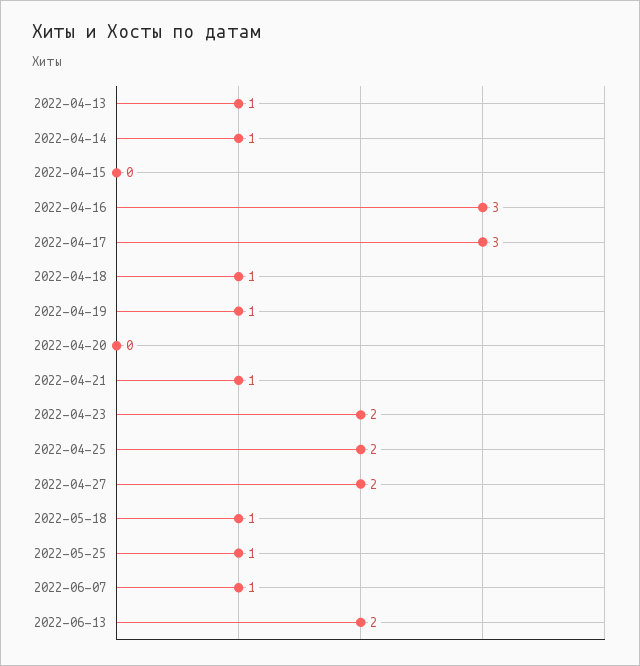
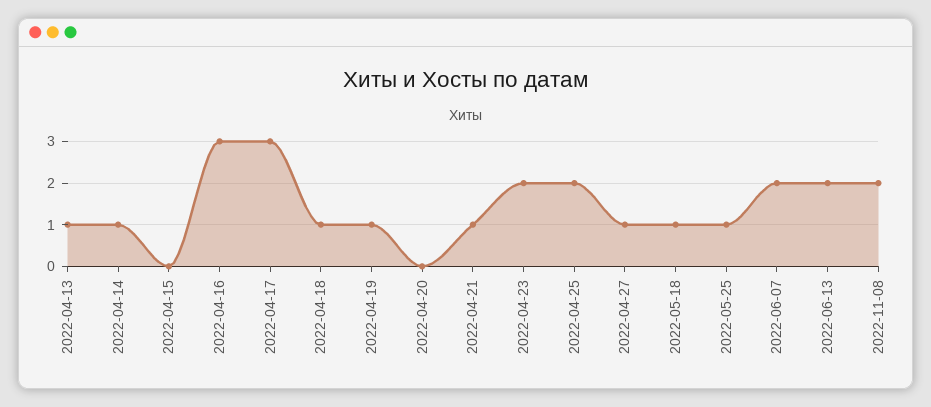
2022-04-27: 2 -> 1
2022-06-07: 1 -> 2
2022-11-08: none -> 2

